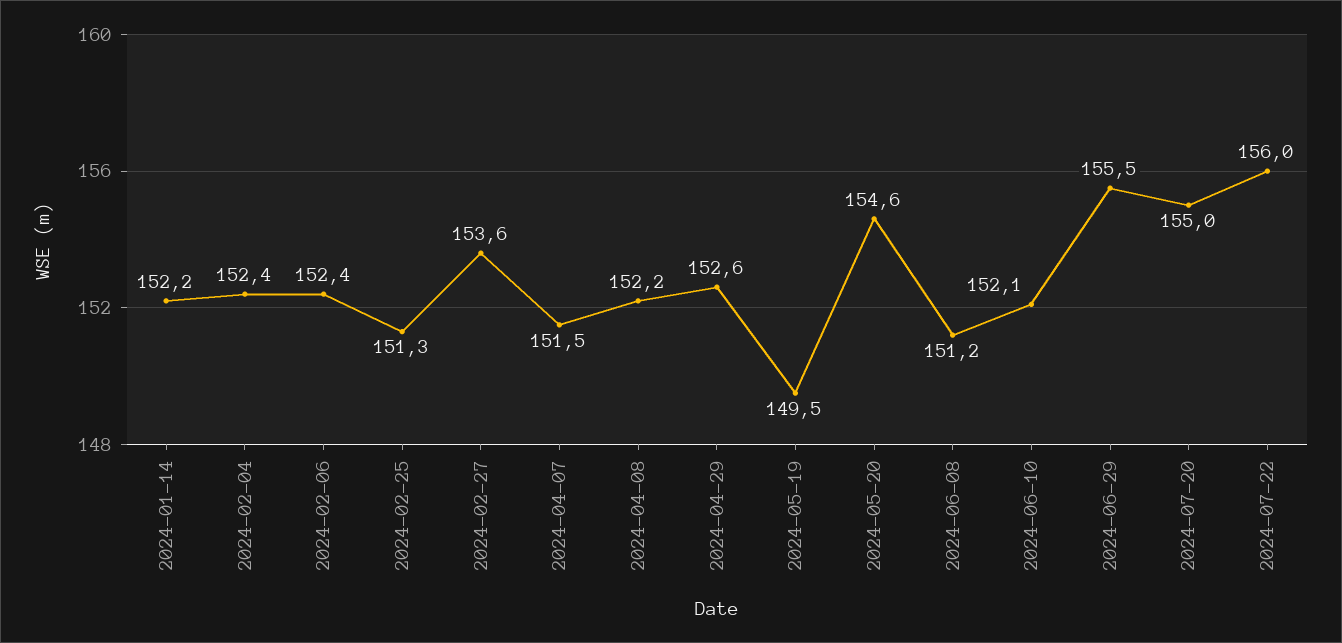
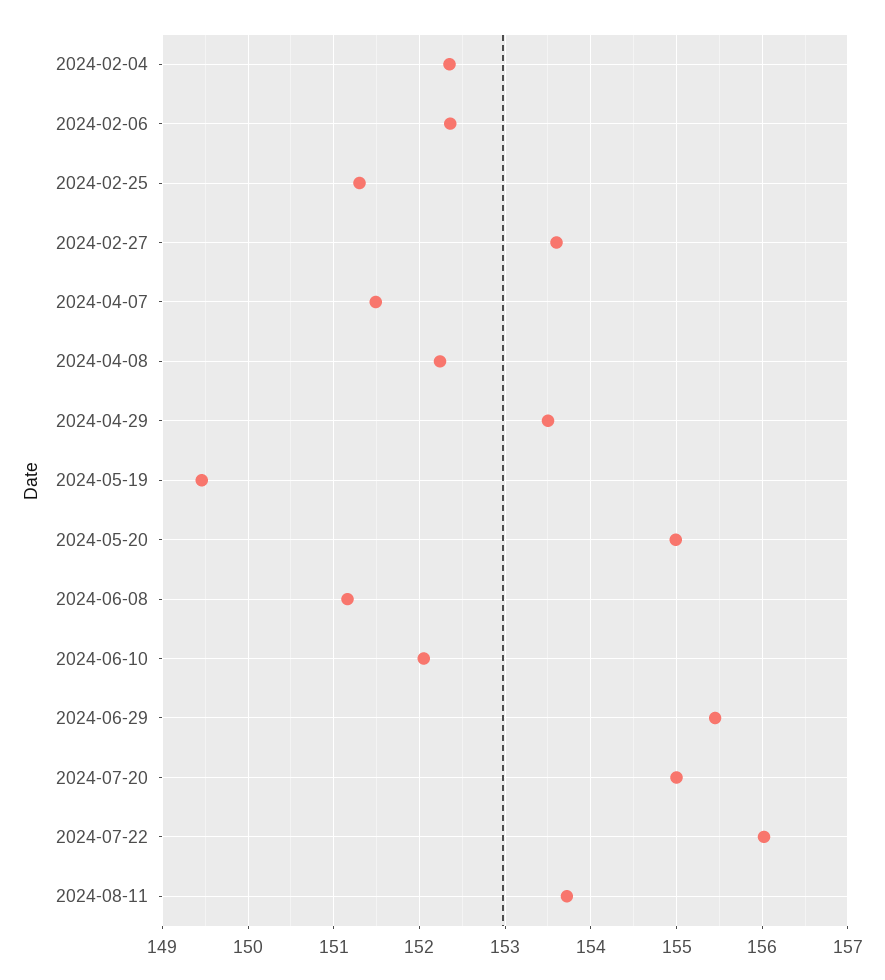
2024-01-14: 152.2 -> none
2024-04-29: 152.6 -> 153.5
2024-05-20: 154.6 -> 155
2024-08-11: none -> 153.7

